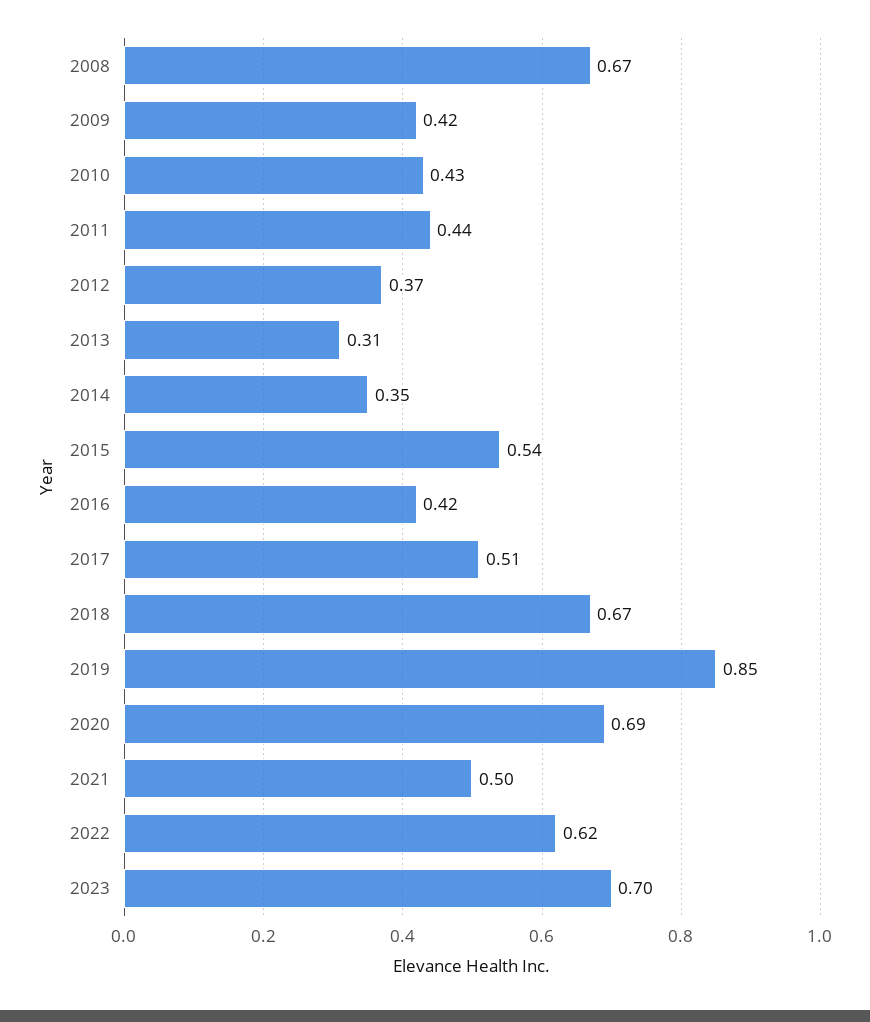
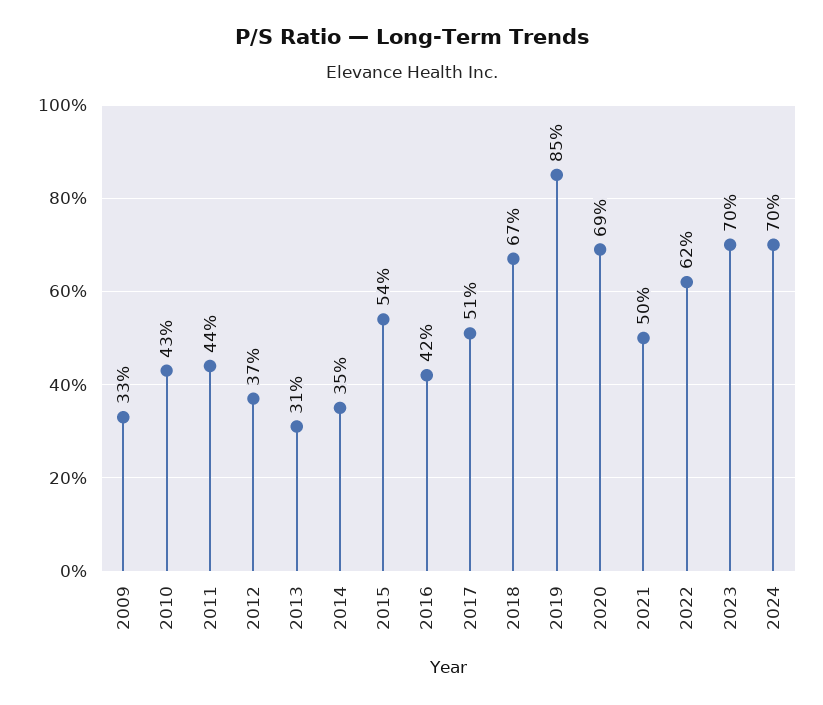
2008: 0.67 -> none
2009: 0.42 -> 0.33
2024: none -> 0.7

